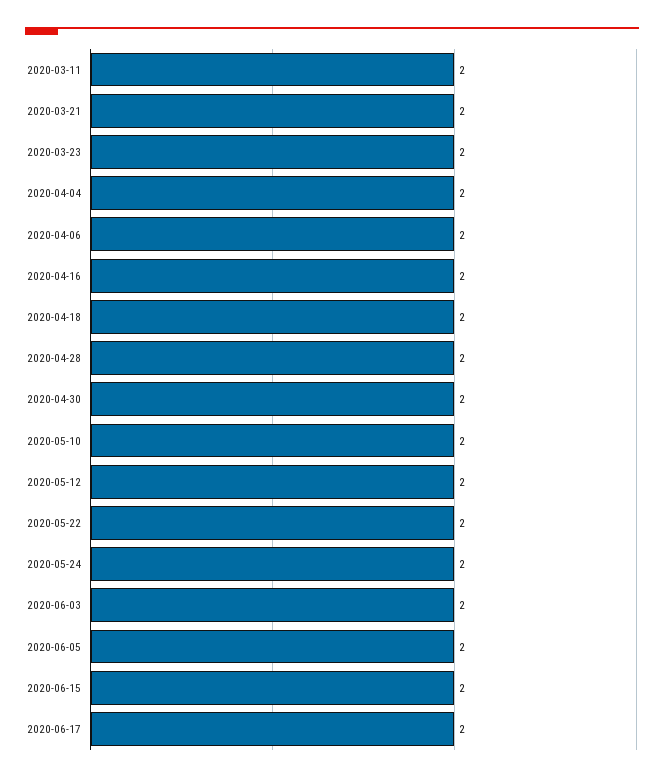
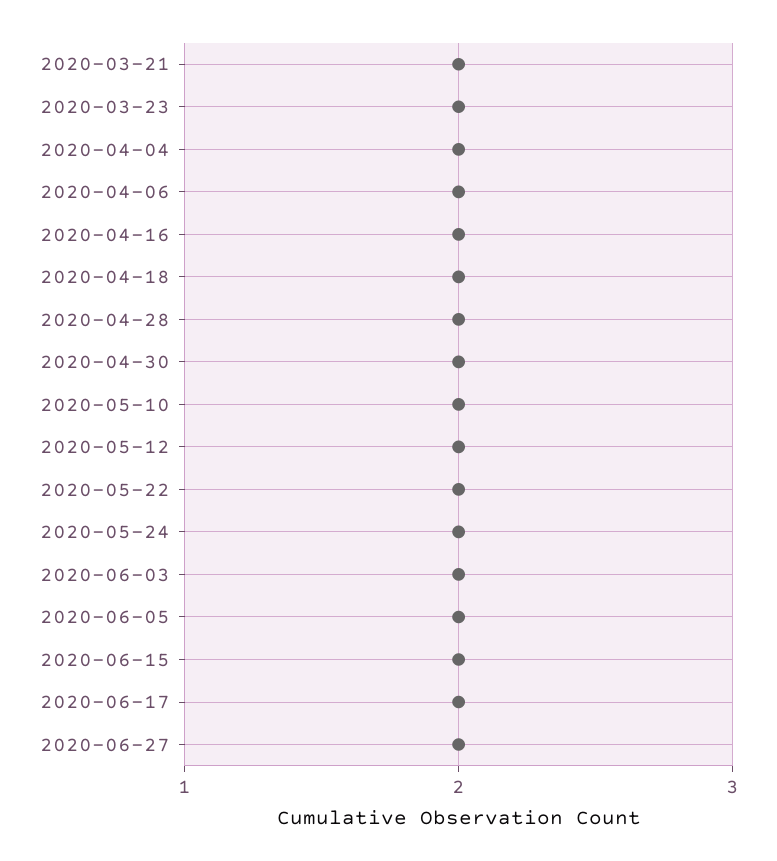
2020-03-11: 2 -> none
2020-06-27: none -> 2

